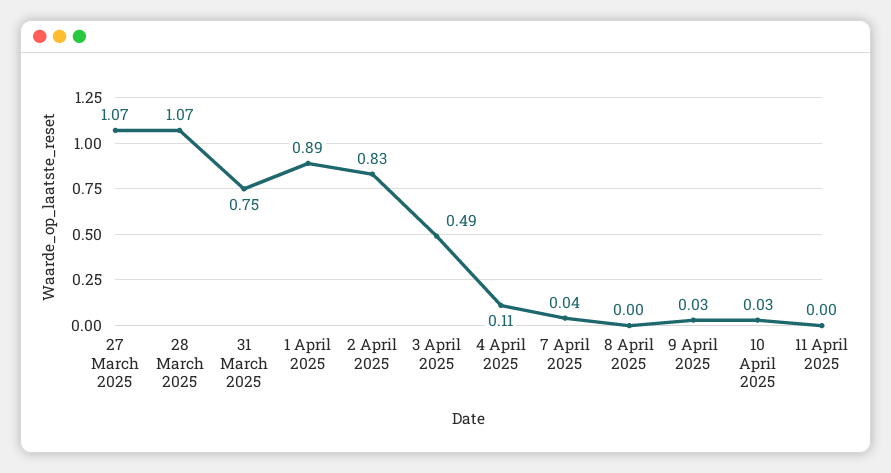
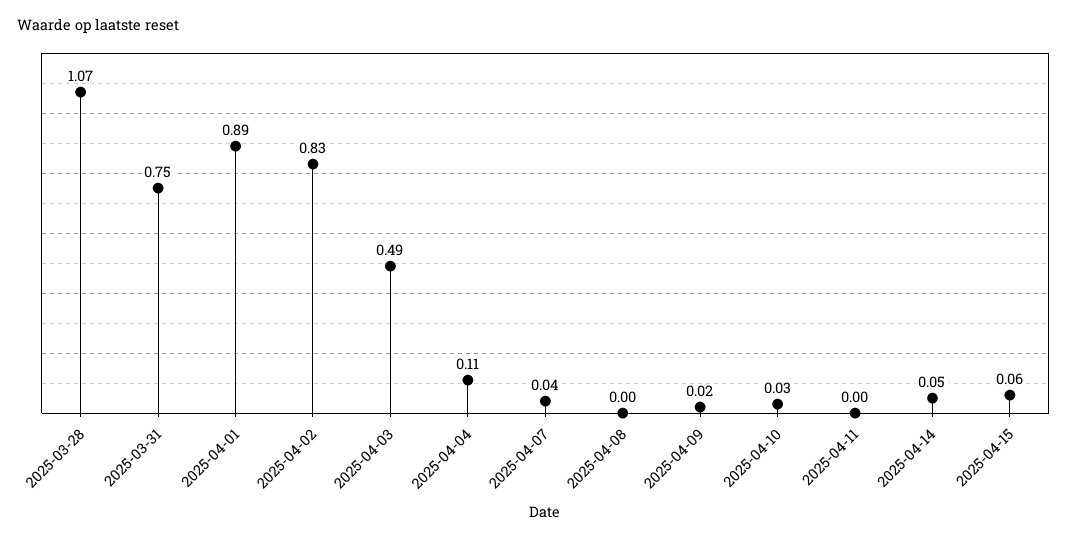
27 March 2025: 1.07 -> none
9 April 2025: 0.03 -> 0.02
2025-04-14: none -> 0.05
2025-04-15: none -> 0.06

